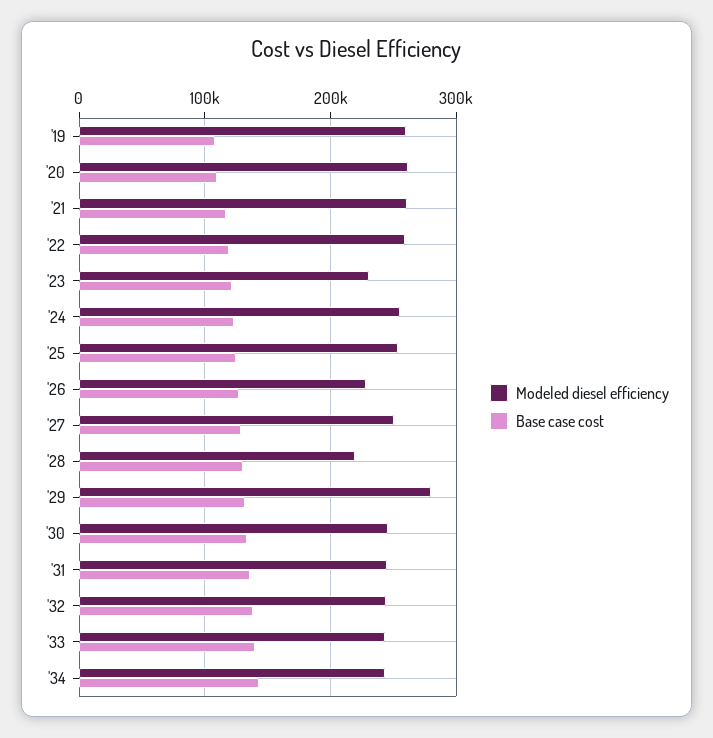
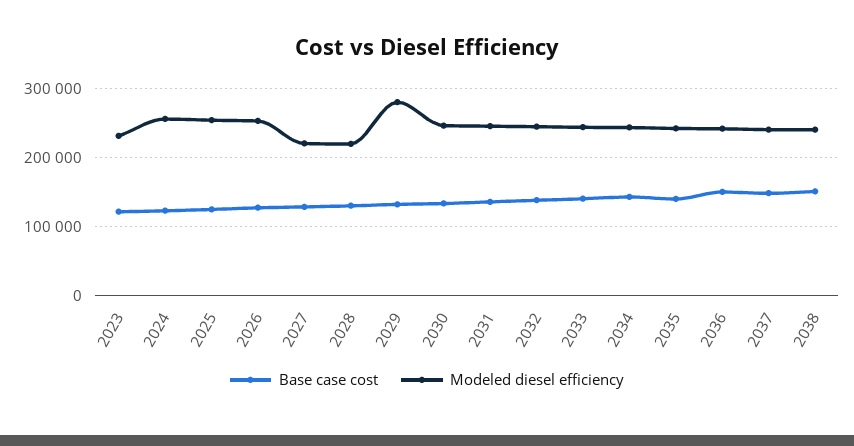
Modeled diesel efficiency, '19: 260000 -> none
Base case cost, '19: 110000 -> none
Modeled diesel efficiency, '20: 260000 -> none
Base case cost, '20: 110000 -> none
Modeled diesel efficiency, '21: 260000 -> none
Base case cost, '21: 120000 -> none
Modeled diesel efficiency, '22: 260000 -> none
Base case cost, '22: 120000 -> none
Modeled diesel efficiency, '26: 230000 -> 250000
Modeled diesel efficiency, '27: 250000 -> 220000
Base case cost, 2035: none -> 140000
Modeled diesel efficiency, 2035: none -> 240000
Base case cost, 2036: none -> 150000
Modeled diesel efficiency, 2036: none -> 240000
Base case cost, 2037: none -> 150000
Modeled diesel efficiency, 2037: none -> 240000
Base case cost, 2038: none -> 150000
Modeled diesel efficiency, 2038: none -> 240000

